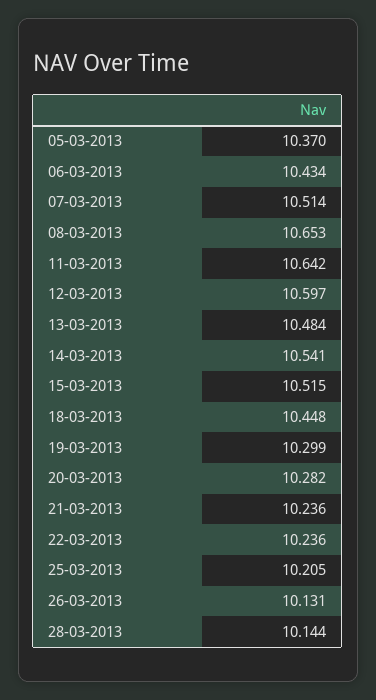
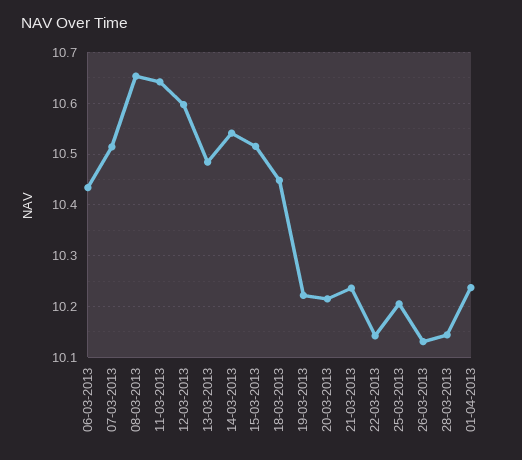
05-03-2013: 10.37 -> none
19-03-2013: 10.299 -> 10.22
20-03-2013: 10.282 -> 10.22
22-03-2013: 10.236 -> 10.14
01-04-2013: none -> 10.24

